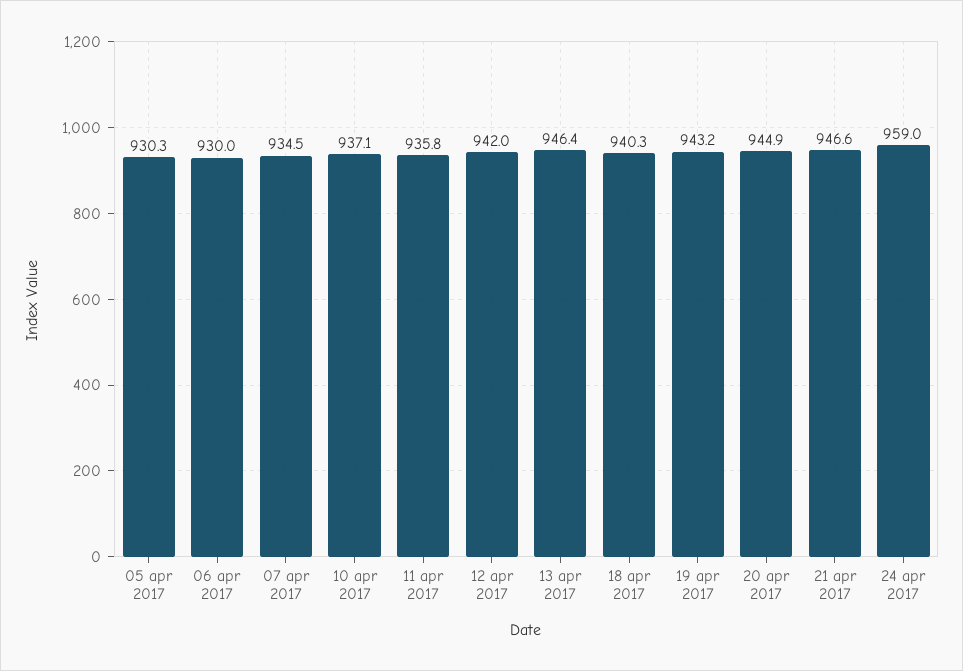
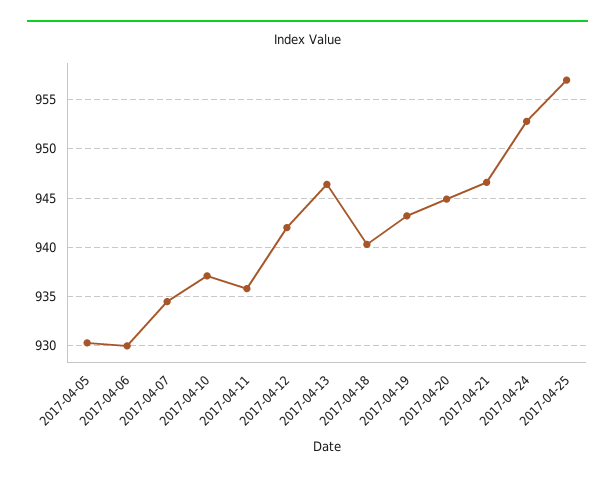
24 apr 2017: 959 -> 953
2017-04-25: none -> 957

